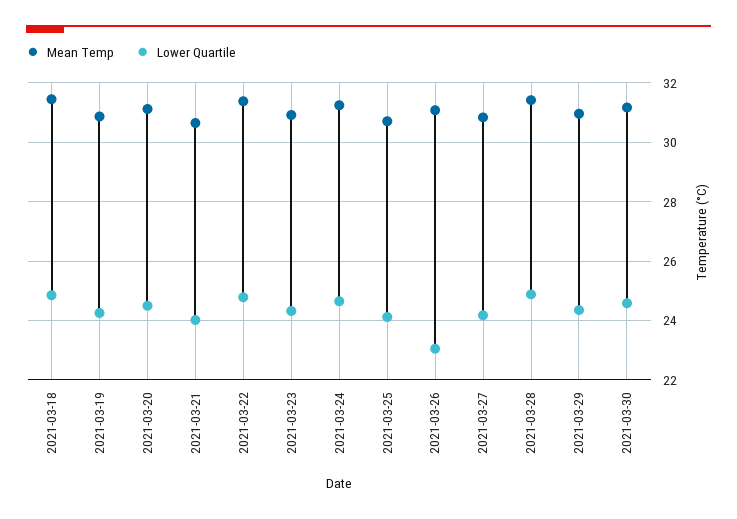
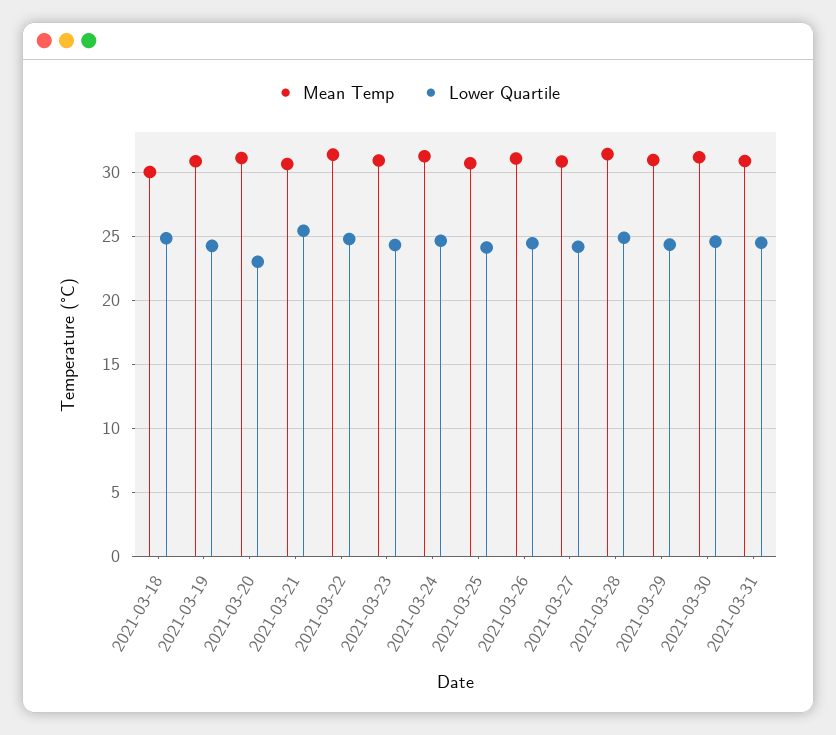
Mean Temp, 2021-03-18: 31.5 -> 30
Lower Quartile, 2021-03-20: 24.5 -> 23
Lower Quartile, 2021-03-21: 24 -> 25.5
Lower Quartile, 2021-03-26: 23 -> 24.5
Mean Temp, 2021-03-31: none -> 31
Lower Quartile, 2021-03-31: none -> 24.5

